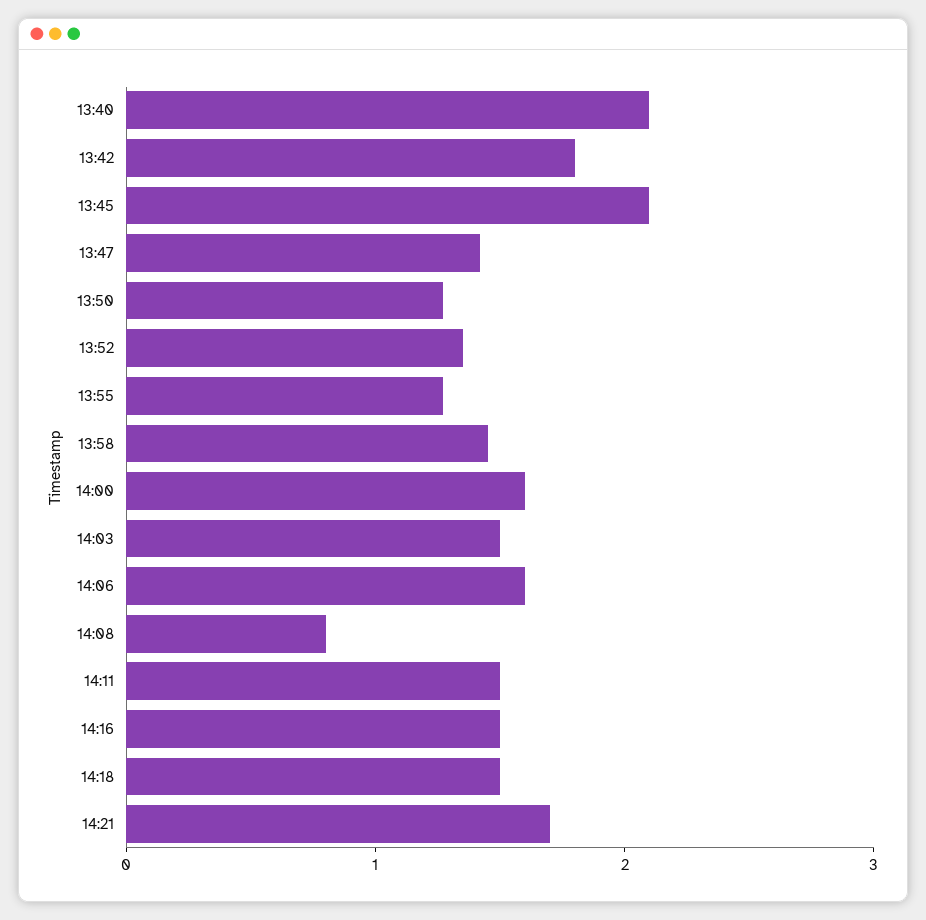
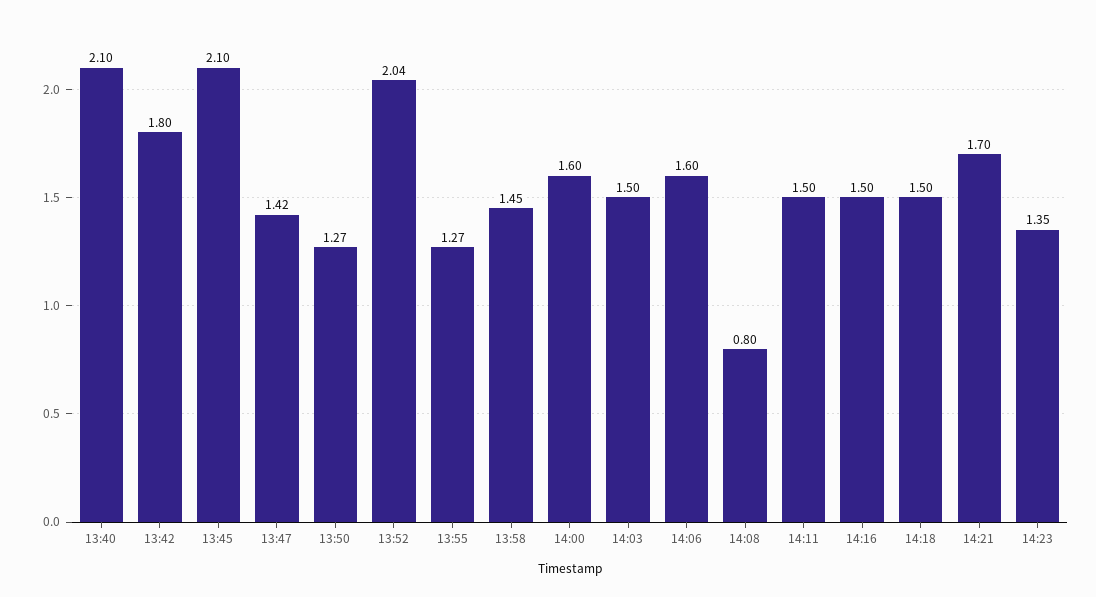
13:52: 1.4 -> 2.04
14:23: none -> 1.35

